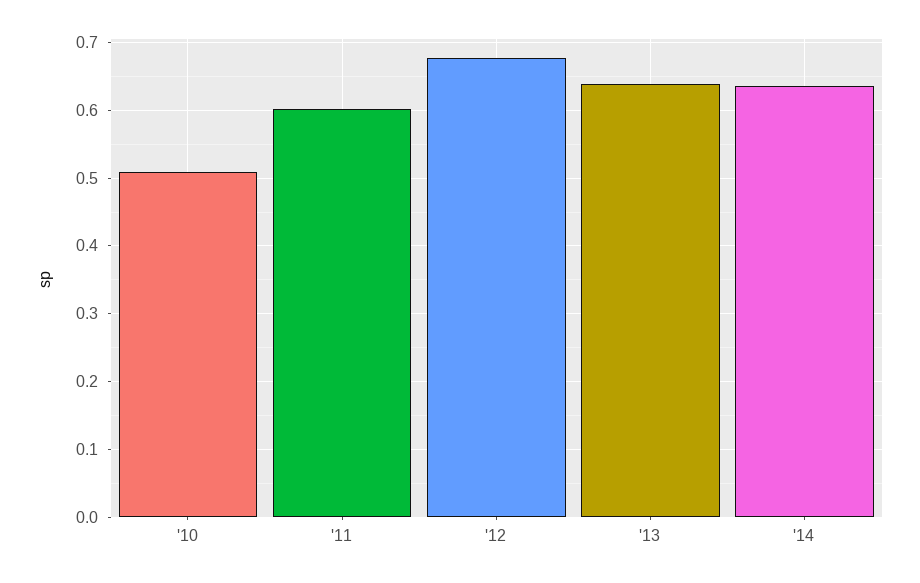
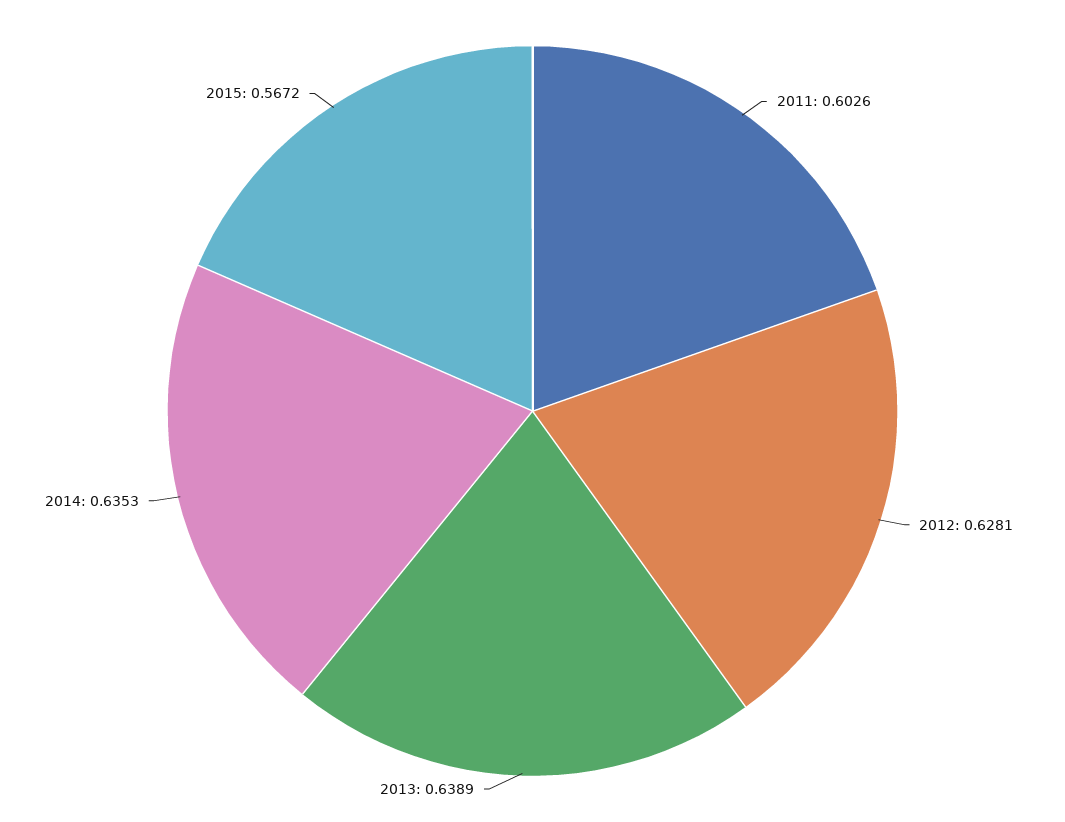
'10: 0.51 -> none
'12: 0.68 -> 0.6281
2015: none -> 0.5672

